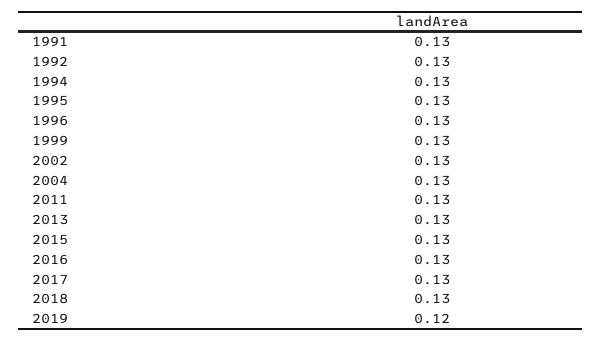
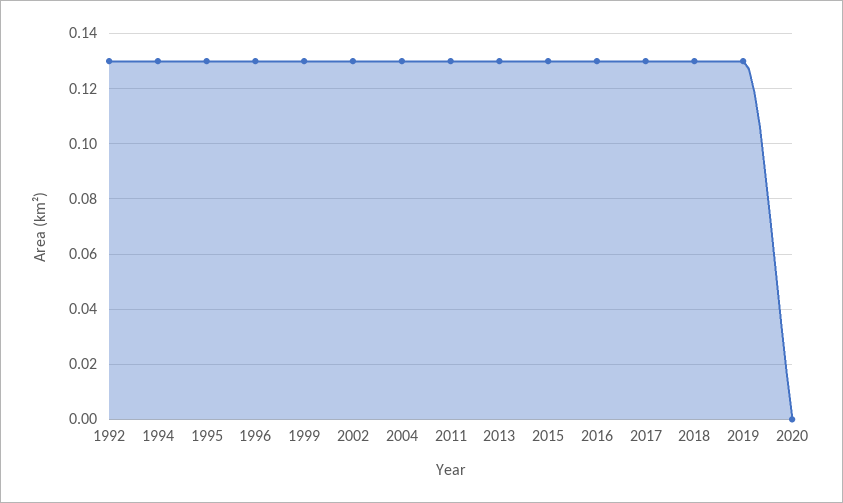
1991: 0.13 -> none
2019: 0.12 -> 0.13
2020: none -> 0

